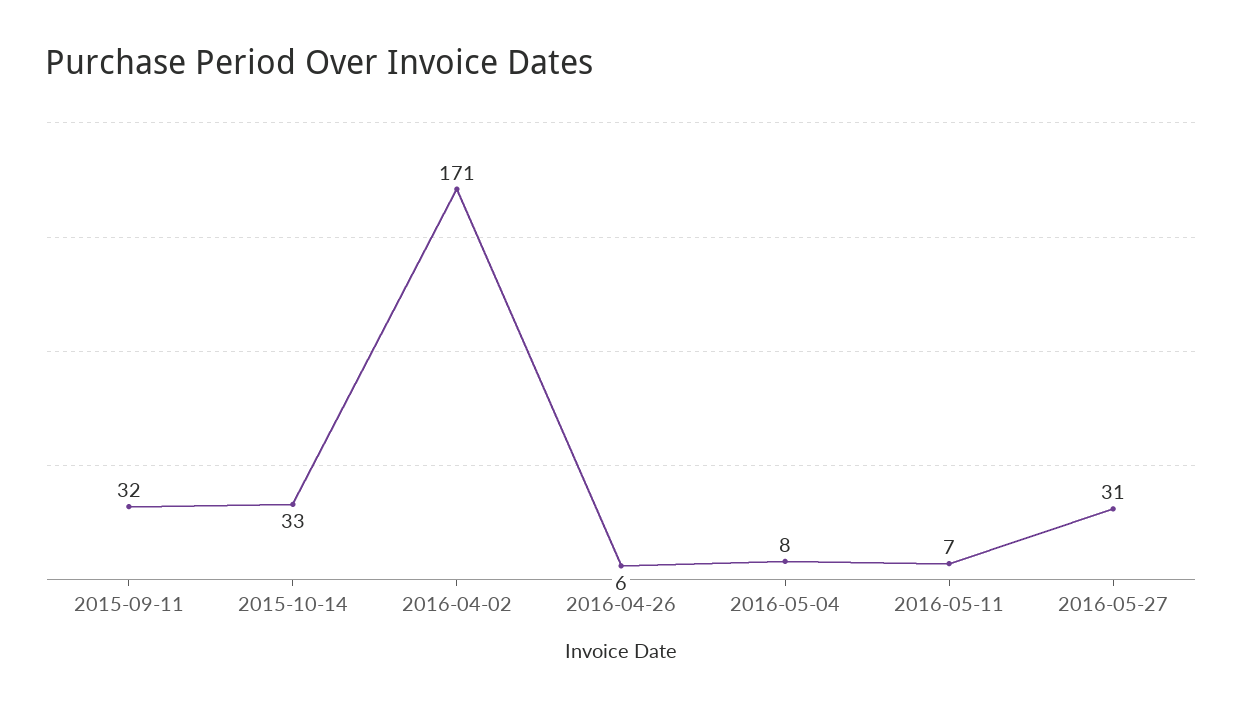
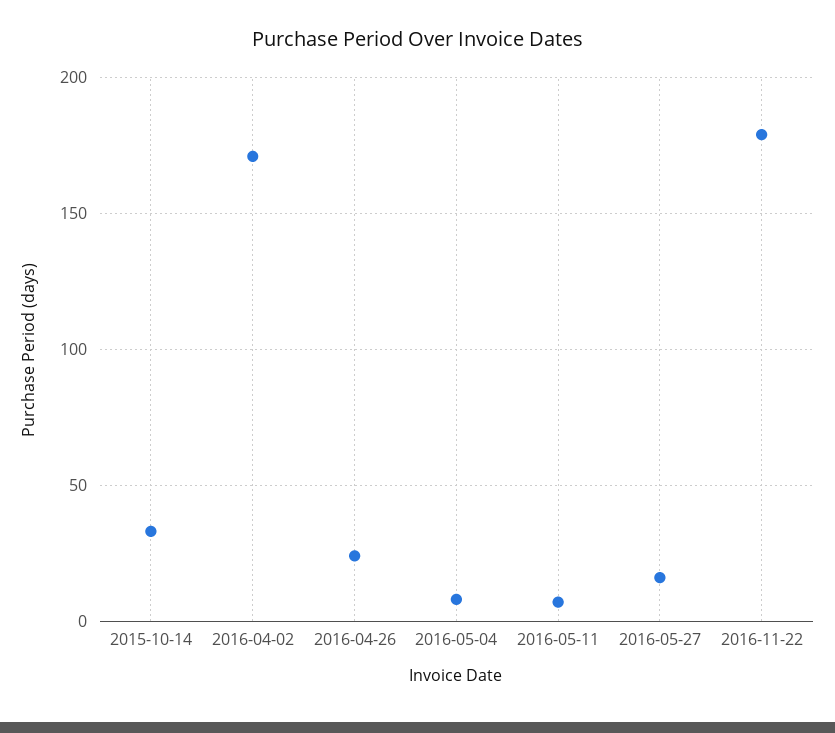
2015-09-11: 32 -> none
2016-04-26: 6 -> 25
2016-05-27: 31 -> 15
2016-11-22: none -> 180

